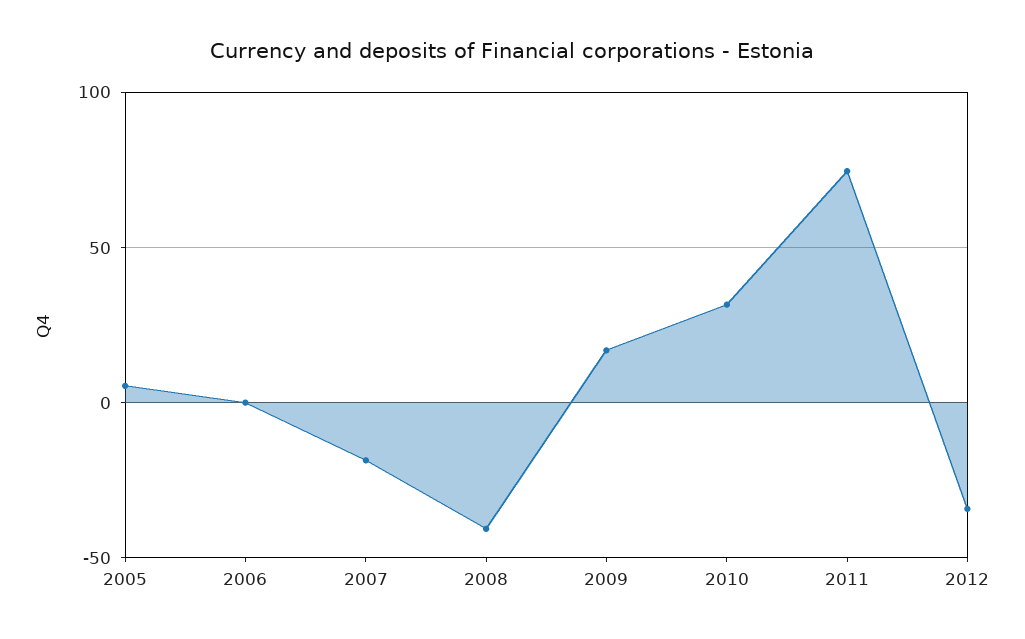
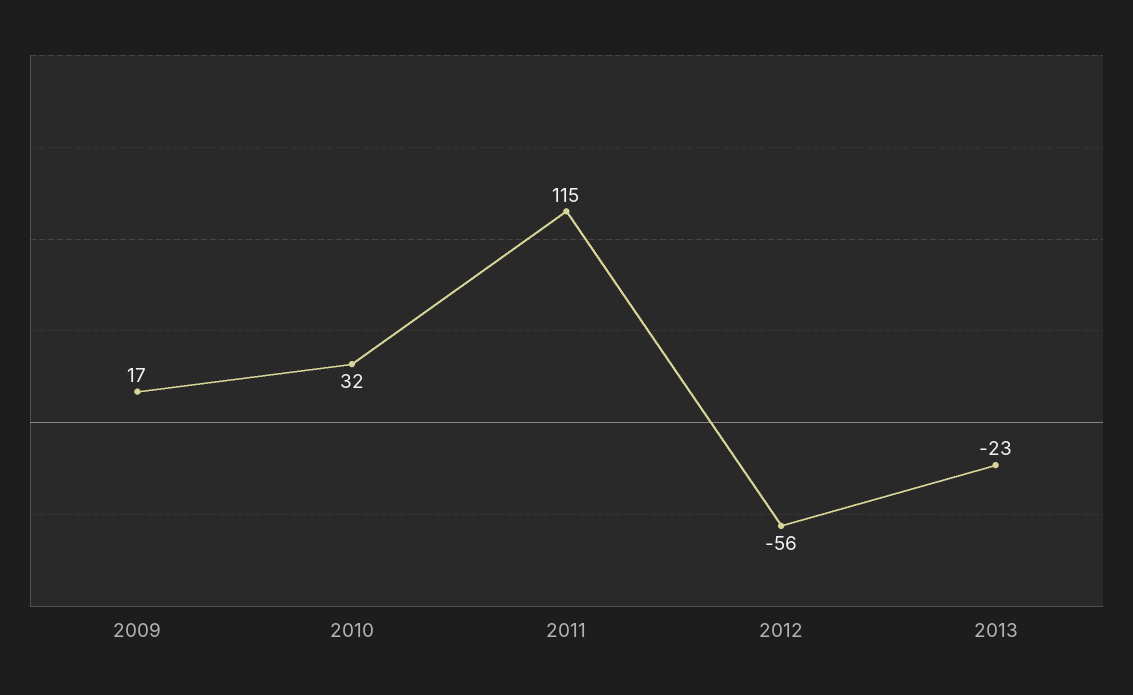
2005: 5 -> none
2006: 0 -> none
2007: -20 -> none
2008: -40 -> none
2011: 75 -> 115
2012: -35 -> -56
2013: none -> -23

